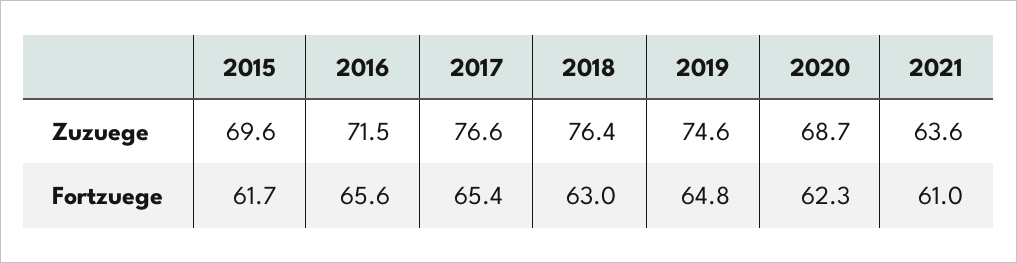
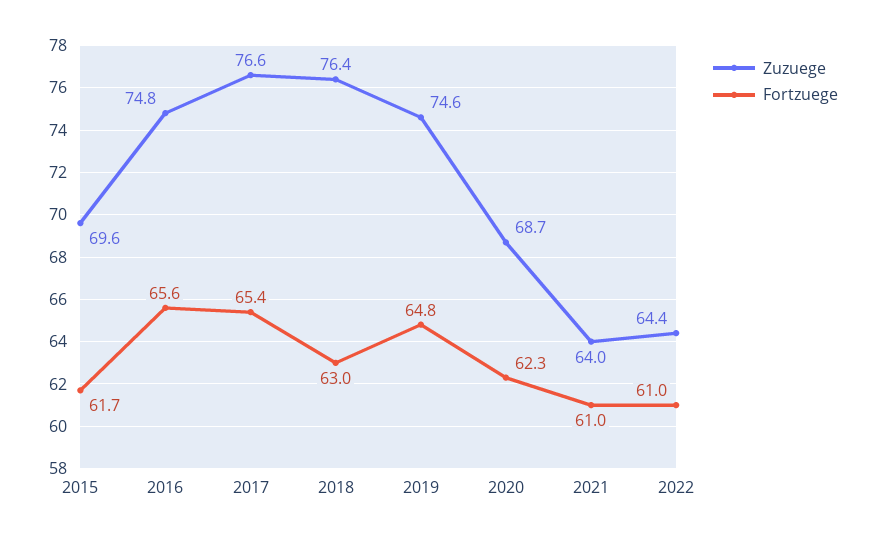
Zuzuege, 2016: 71.5 -> 74.8
Zuzuege, 2021: 63.6 -> 64
Zuzuege, 2022: none -> 64.4
Fortzuege, 2022: none -> 61

